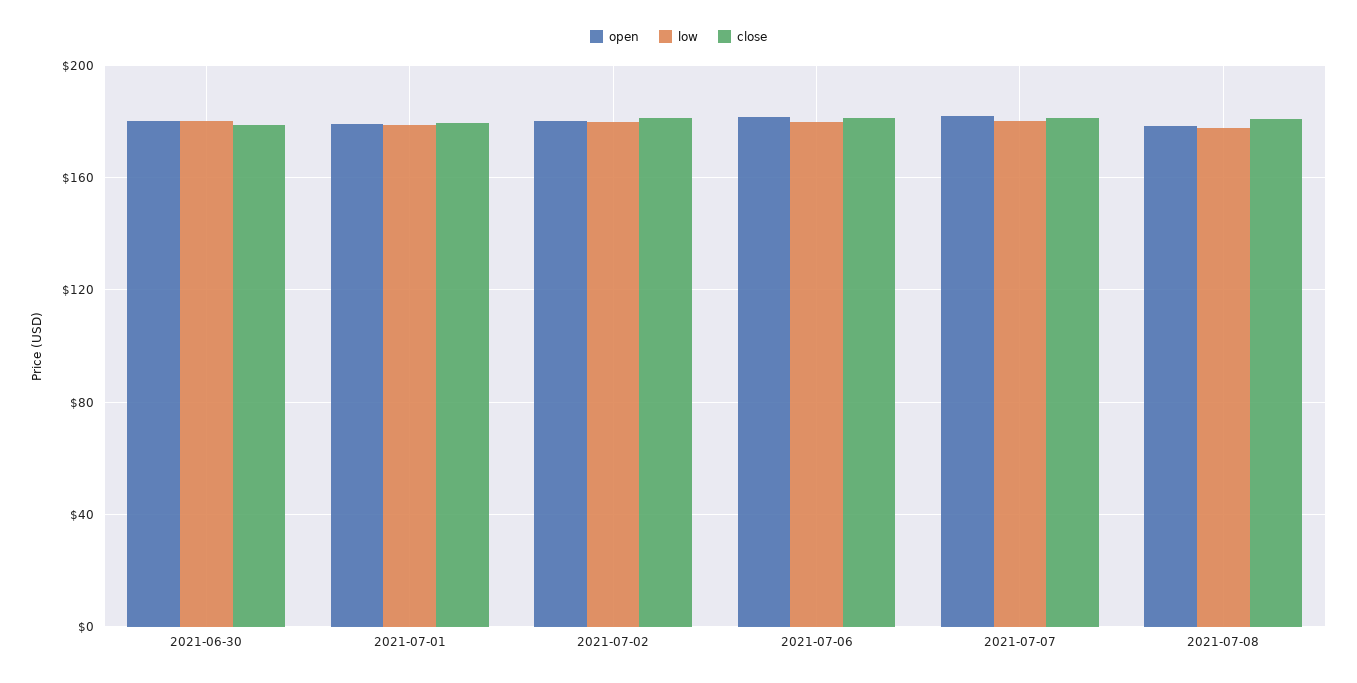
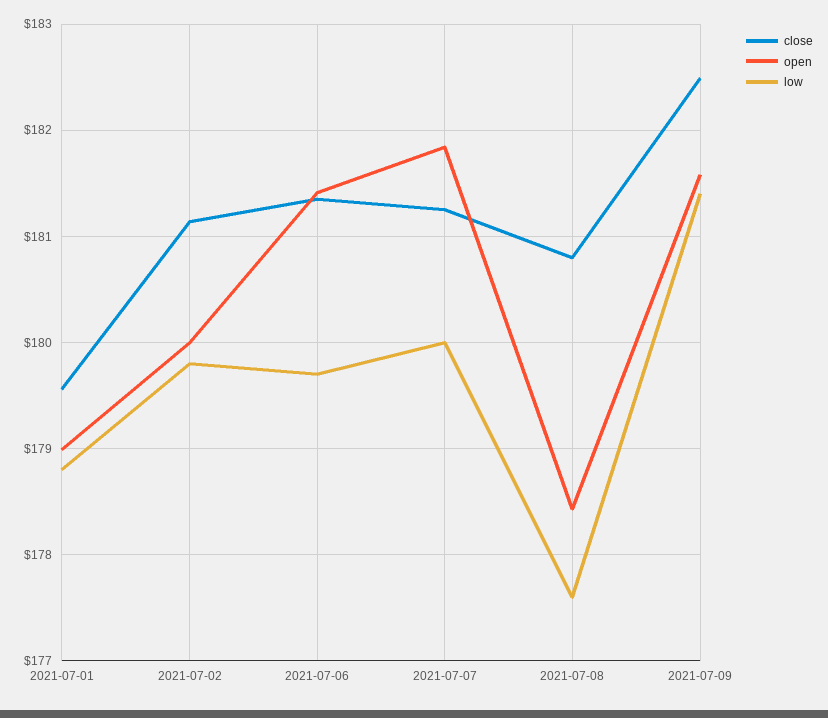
open, 2021-06-30: 180 -> none
low, 2021-06-30: 180 -> none
close, 2021-06-30: 180 -> none
close, 2021-07-09: none -> 182.5
open, 2021-07-09: none -> 181.6
low, 2021-07-09: none -> 181.4

